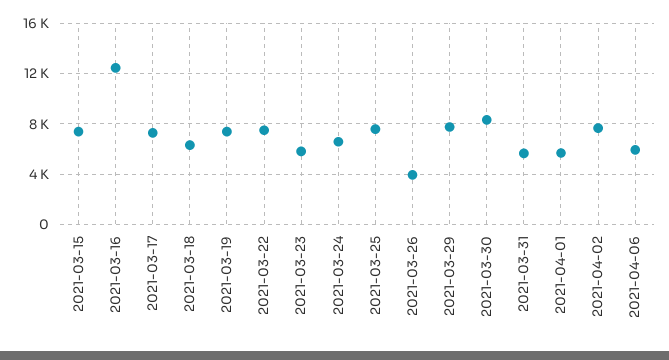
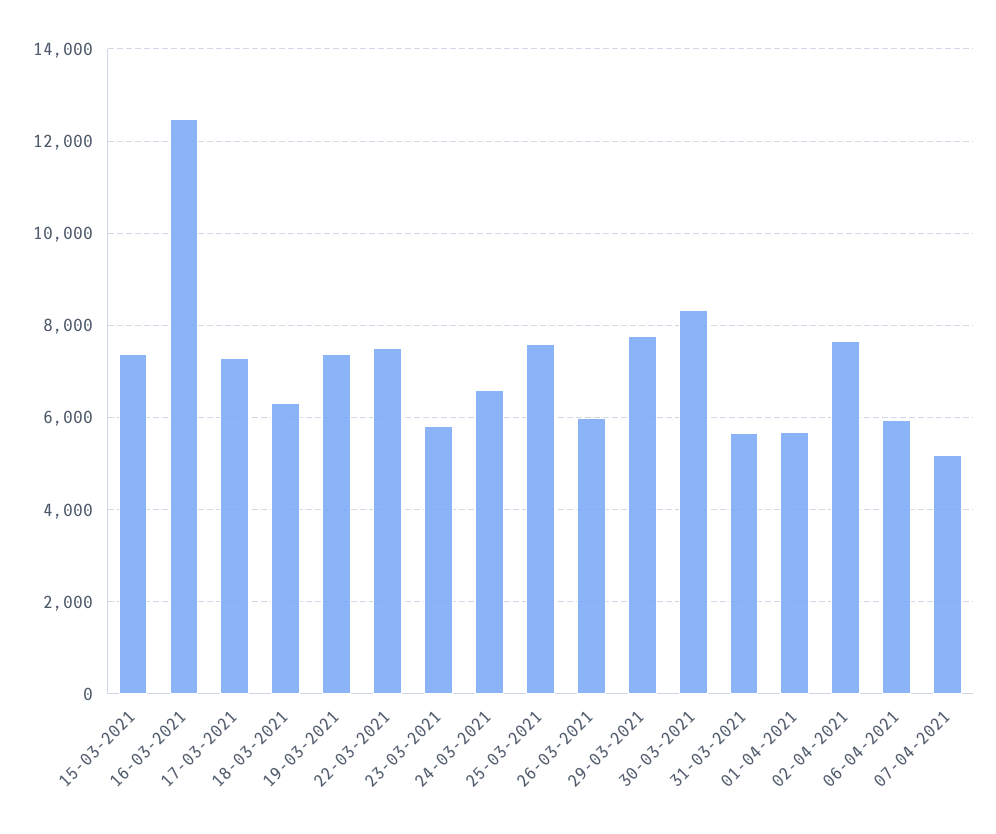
2021-03-26: 4000 -> 6000
07-04-2021: none -> 5200

